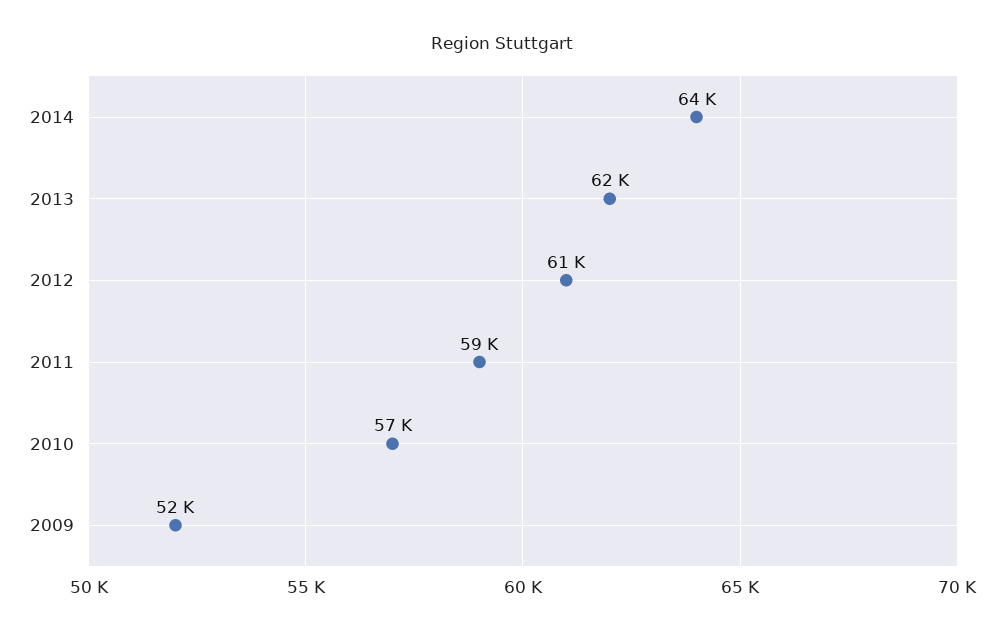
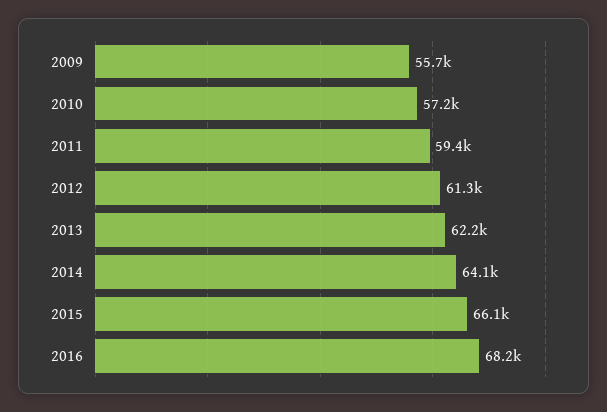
2009: 52000 -> 55700
2015: none -> 66100
2016: none -> 68200

